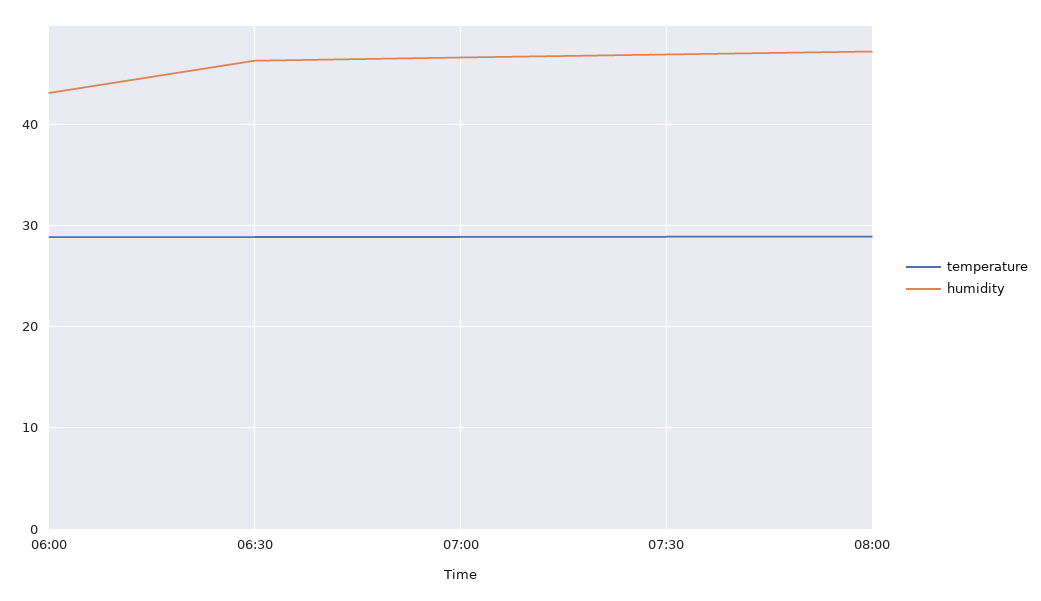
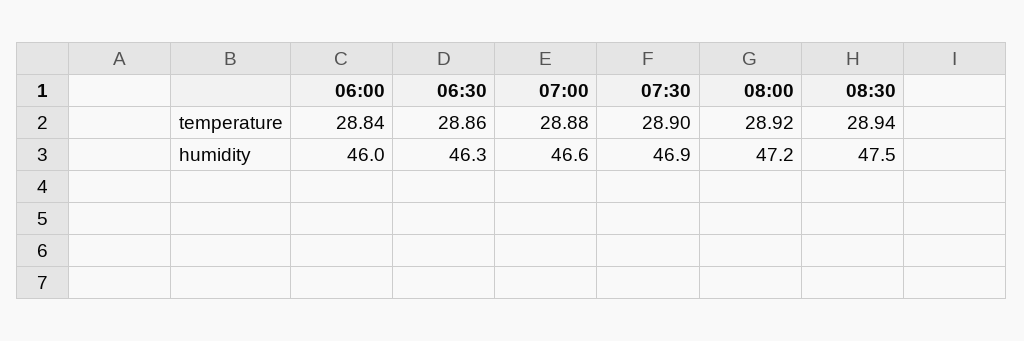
humidity, 06:00: 43 -> 46
temperature, 08:30: none -> 28.94
humidity, 08:30: none -> 47.5

